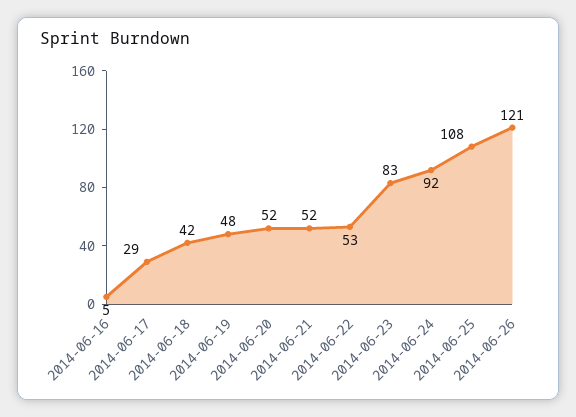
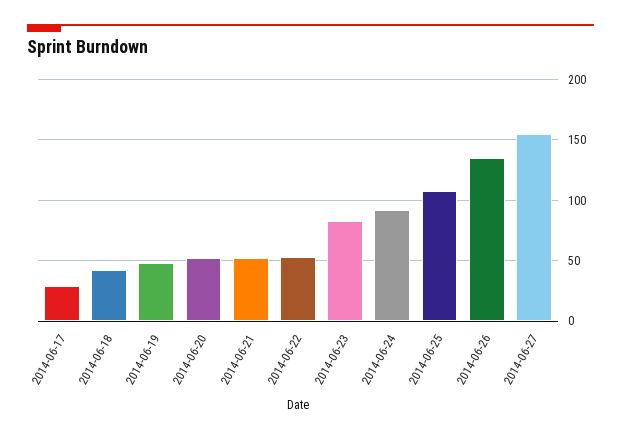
2014-06-16: 5 -> none
2014-06-26: 121 -> 135
2014-06-27: none -> 155

